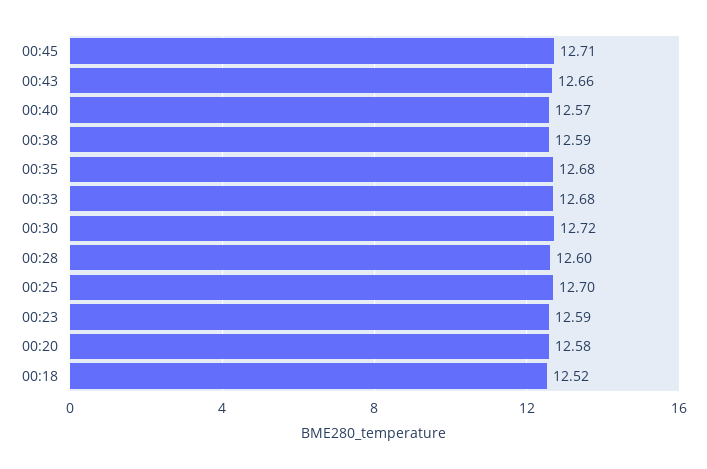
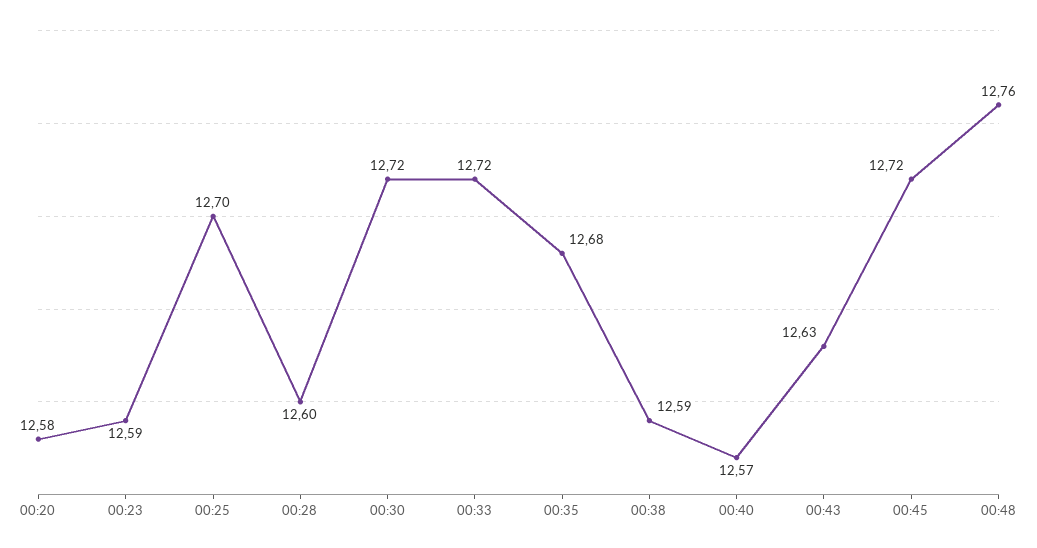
00:45: 12.71 -> 12.72
00:43: 12.66 -> 12.63
00:33: 12.68 -> 12.72
00:18: 12.52 -> none
00:48: none -> 12.76

